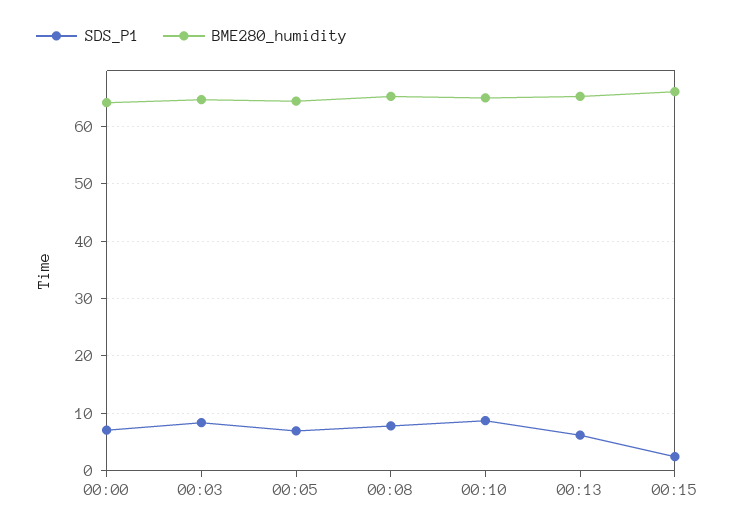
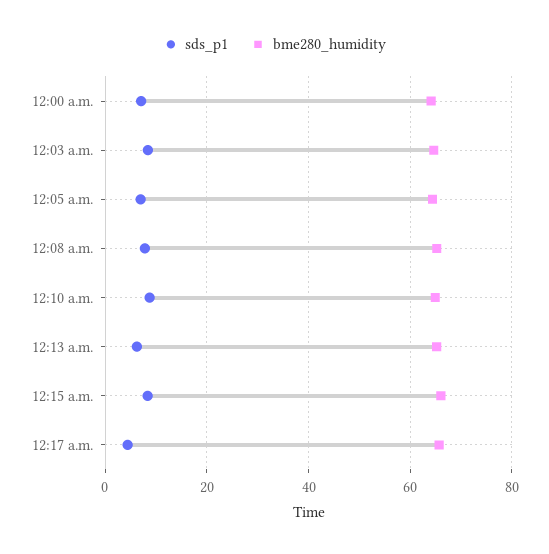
SDS_P1, 00:15: 2 -> 8
SDS_P1, 12:17 a.m.: none -> 4
BME280_humidity, 12:17 a.m.: none -> 66

